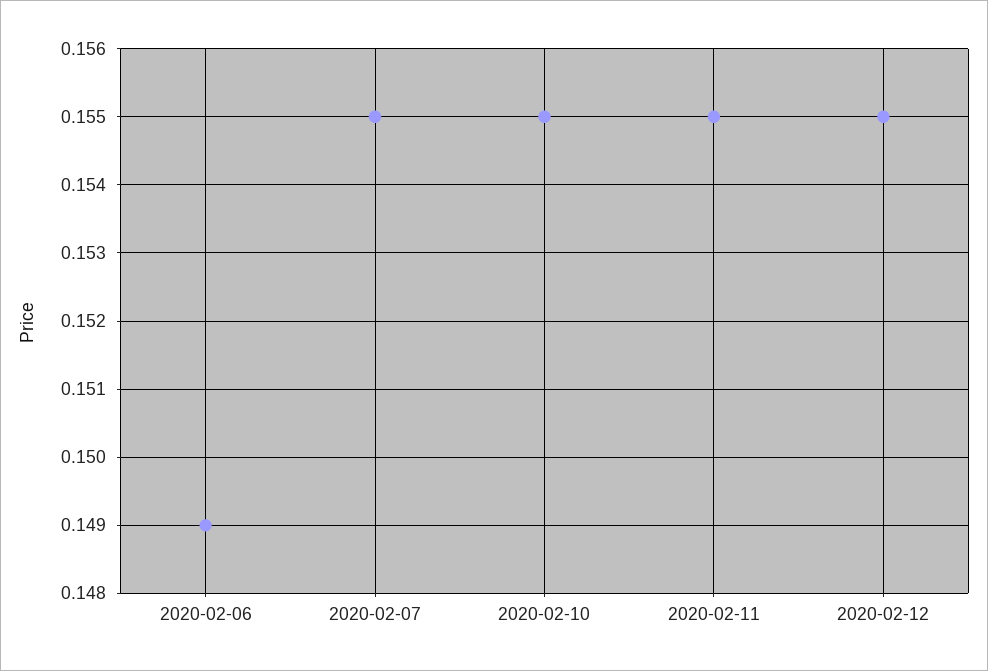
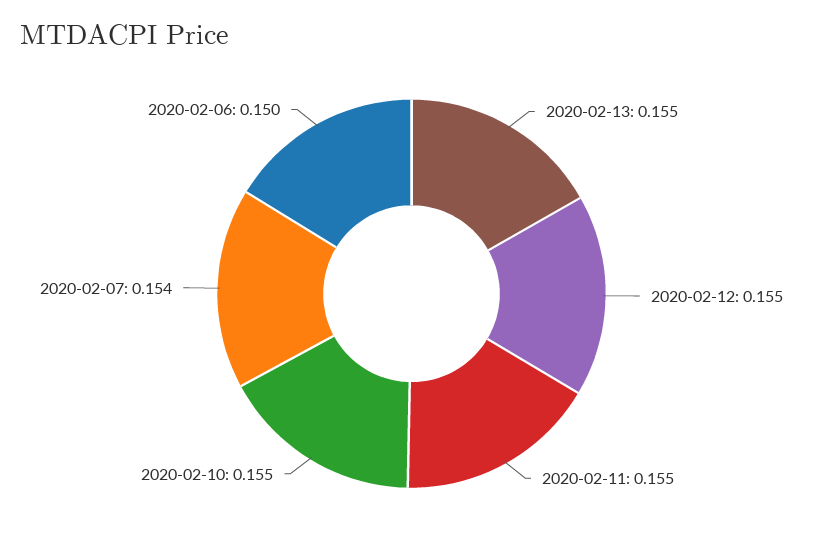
2020-02-06: 0.149 -> 0.15
2020-02-07: 0.155 -> 0.154
2020-02-13: none -> 0.155

